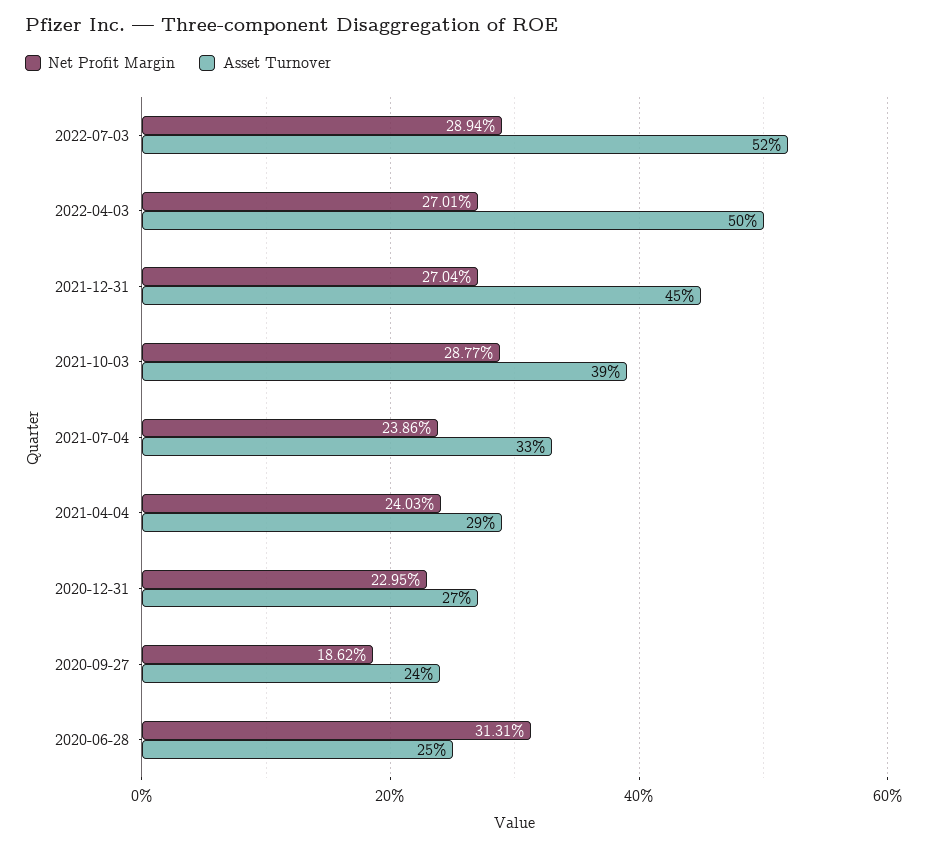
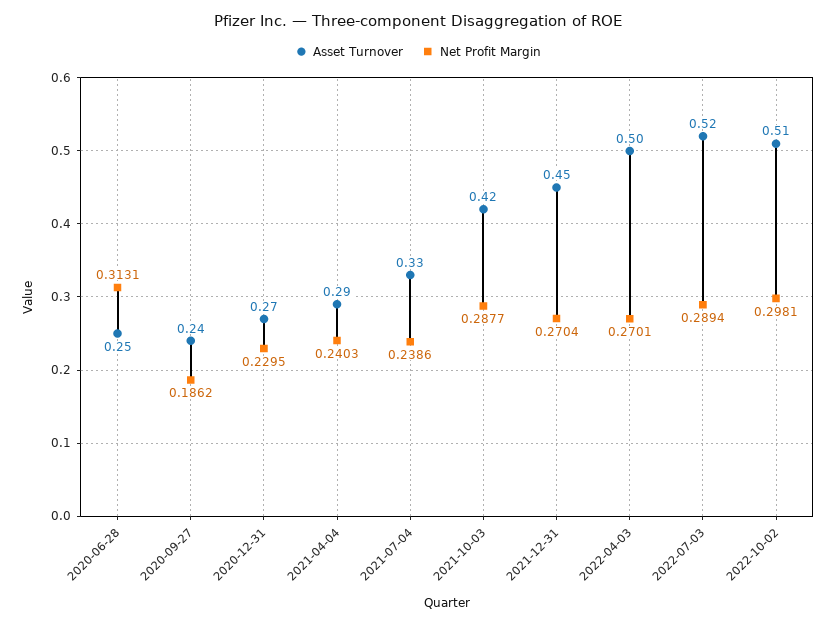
Asset Turnover, 2021-10-03: 0.39 -> 0.42
Asset Turnover, 2022-10-02: none -> 0.51
Net Profit Margin, 2022-10-02: none -> 0.2981

